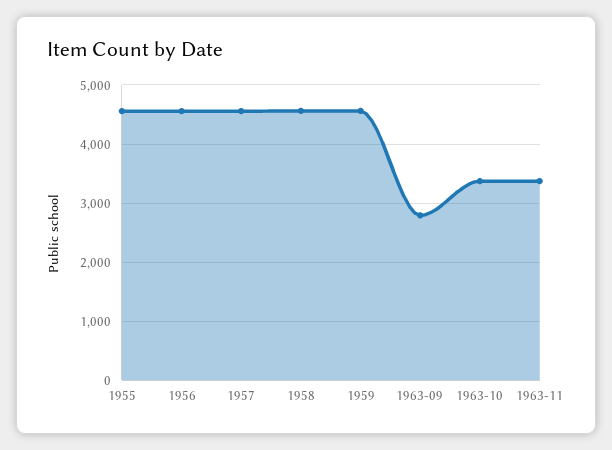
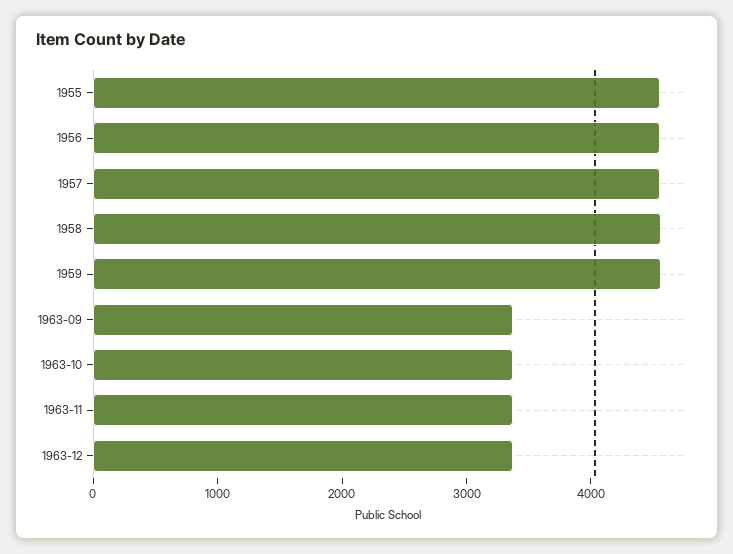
1963-09: 2800 -> 3400
1963-12: none -> 3400

